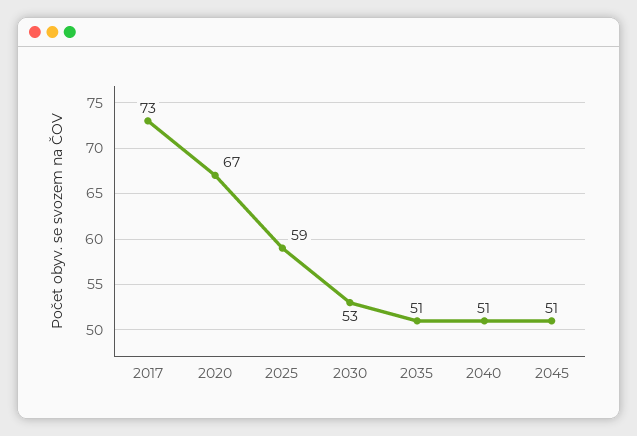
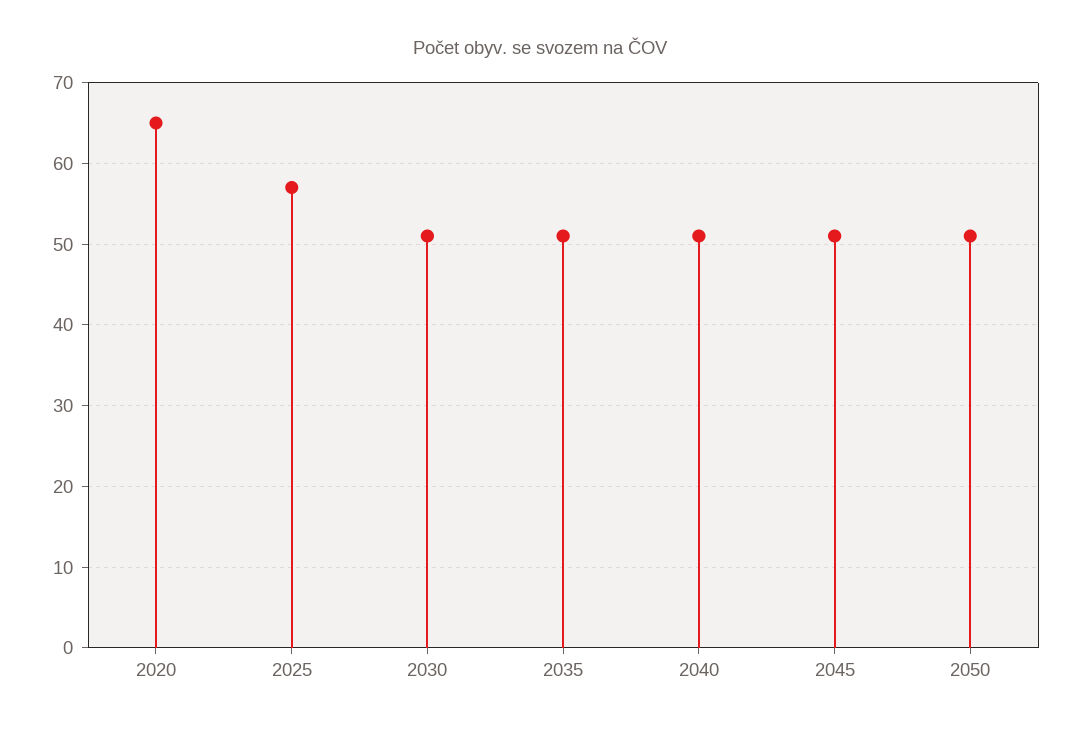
2017: 73 -> none
2020: 67 -> 65
2025: 59 -> 57
2030: 53 -> 51
2050: none -> 51

